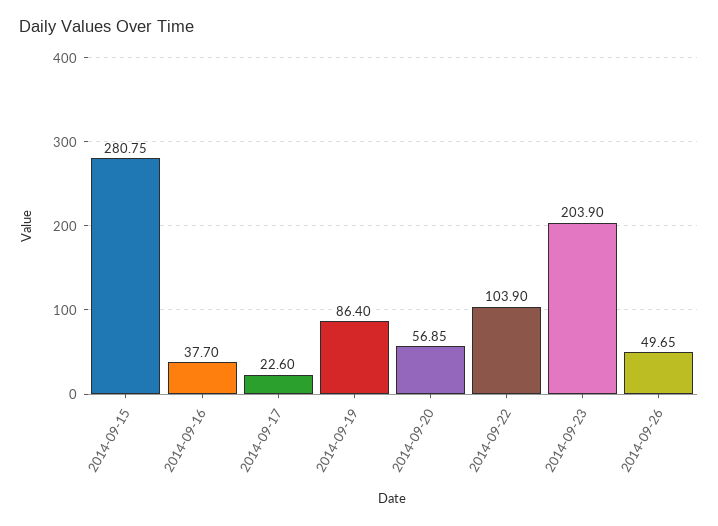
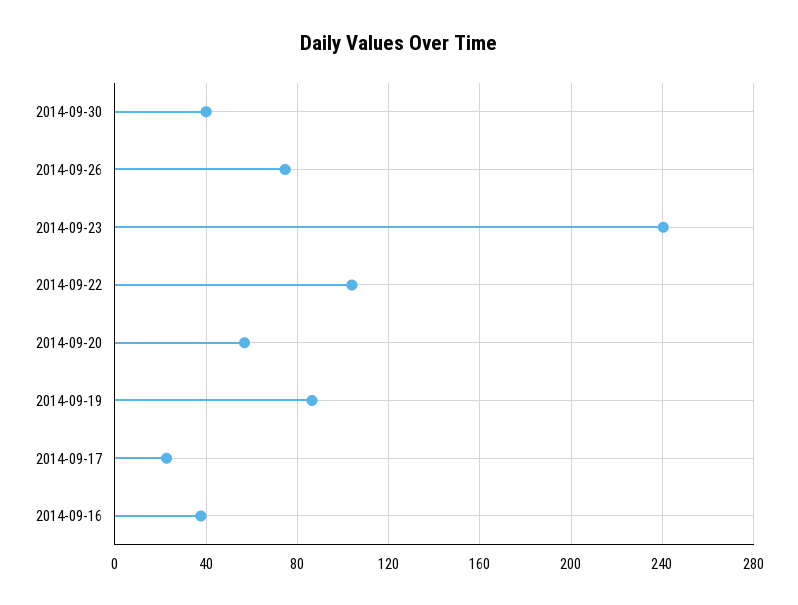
2014-09-15: 280.75 -> none
2014-09-23: 203.9 -> 240
2014-09-26: 49.65 -> 75
2014-09-30: none -> 40

